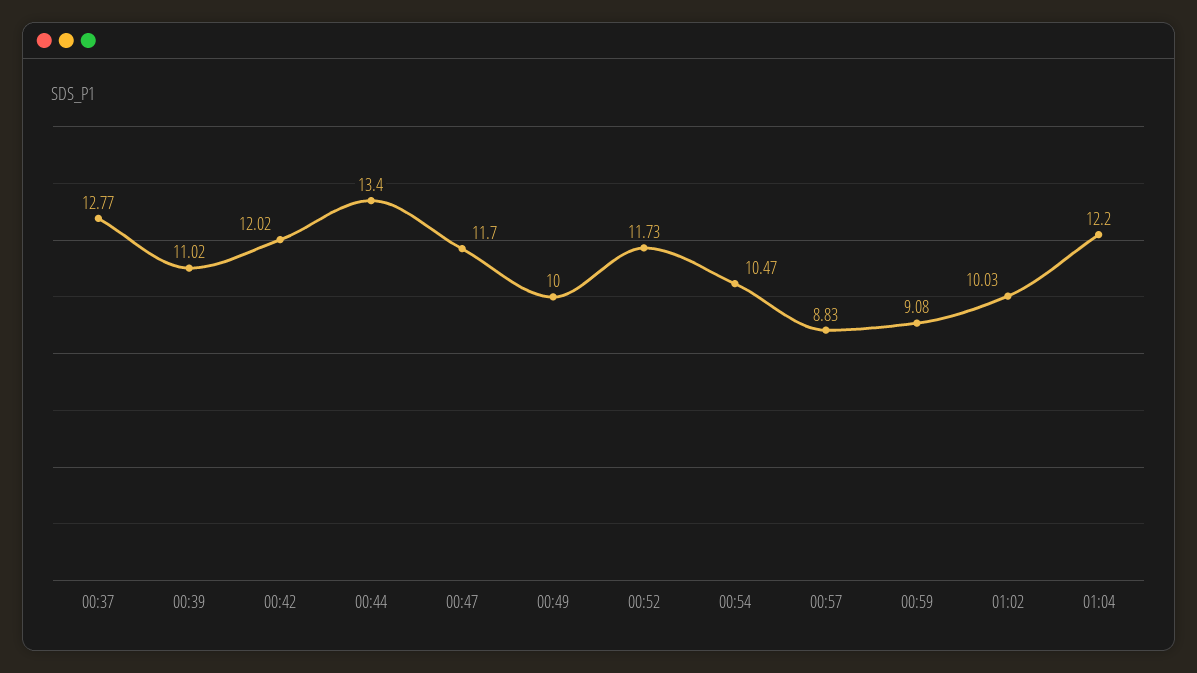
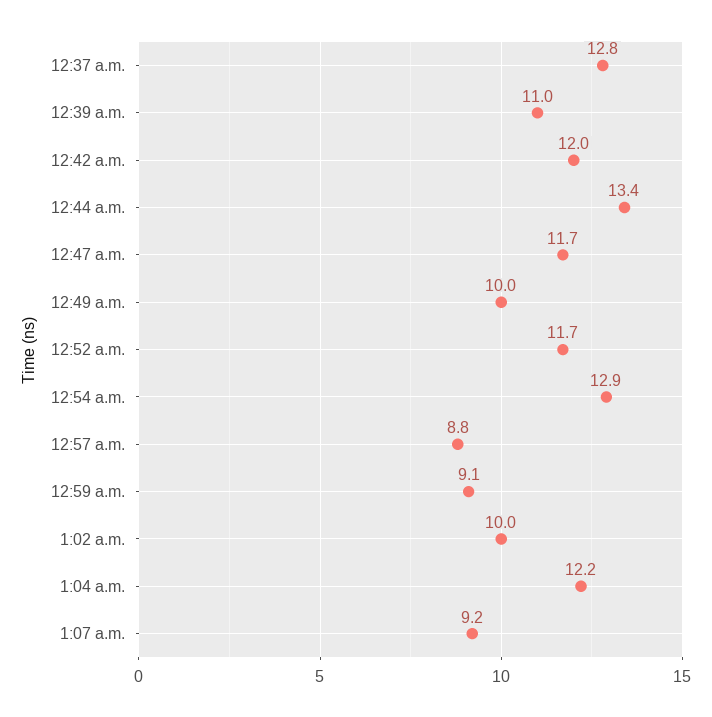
00:54: 10.47 -> 12.9
1:07 a.m.: none -> 9.2

